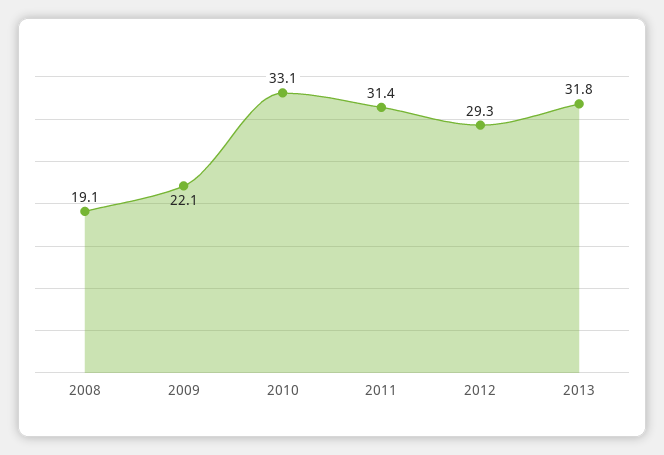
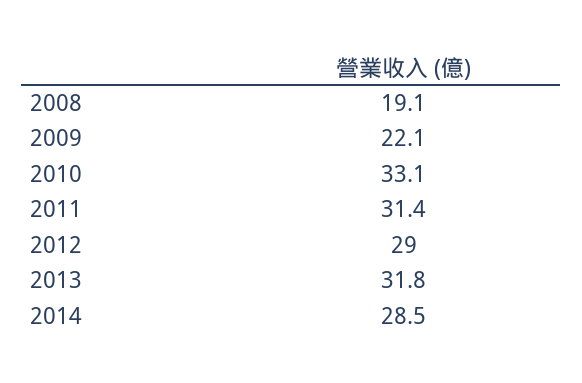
2012: 29.3 -> 29
2014: none -> 28.5

